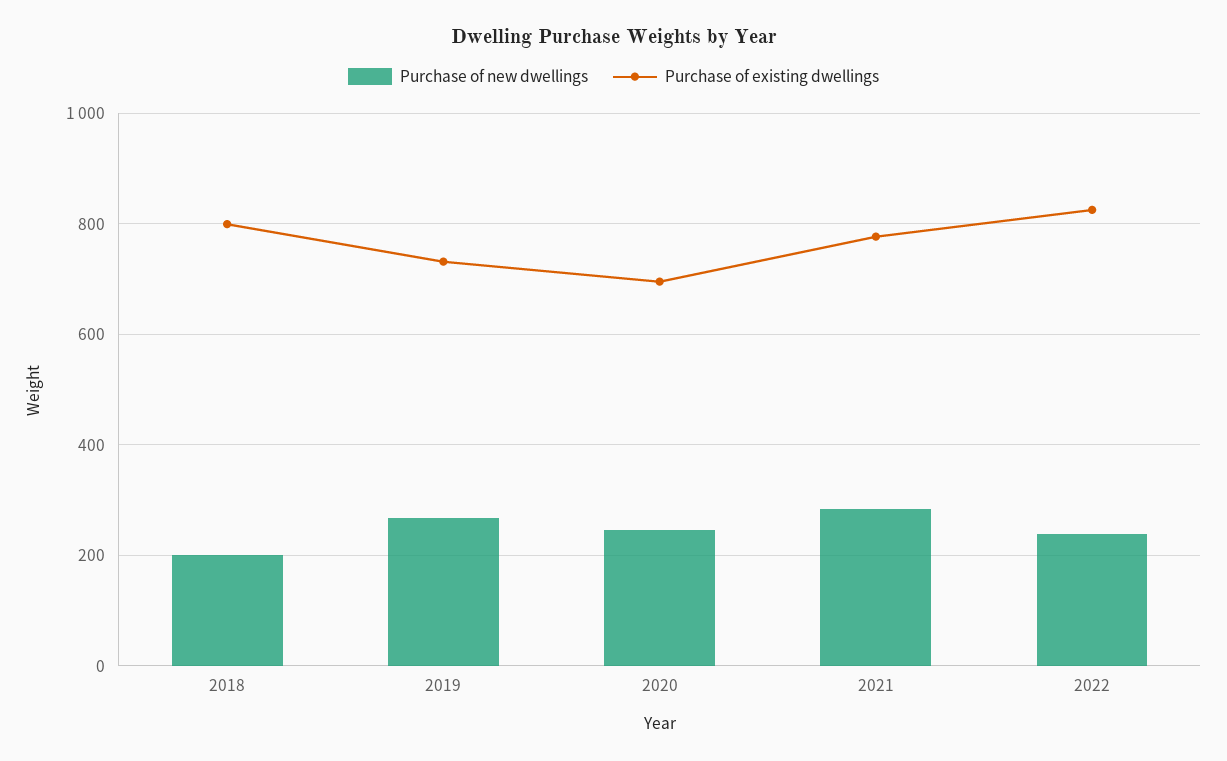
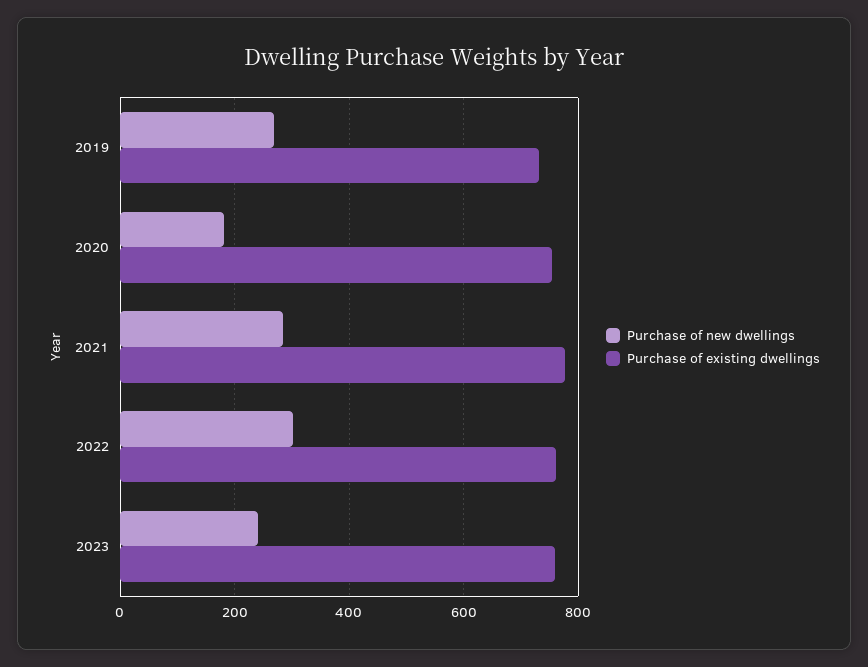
Purchase of new dwellings, 2018: 200 -> none
Purchase of existing dwellings, 2018: 800 -> none
Purchase of new dwellings, 2020: 240 -> 180
Purchase of existing dwellings, 2020: 700 -> 760
Purchase of new dwellings, 2022: 240 -> 300
Purchase of existing dwellings, 2022: 820 -> 760
Purchase of new dwellings, 2023: none -> 240
Purchase of existing dwellings, 2023: none -> 760

